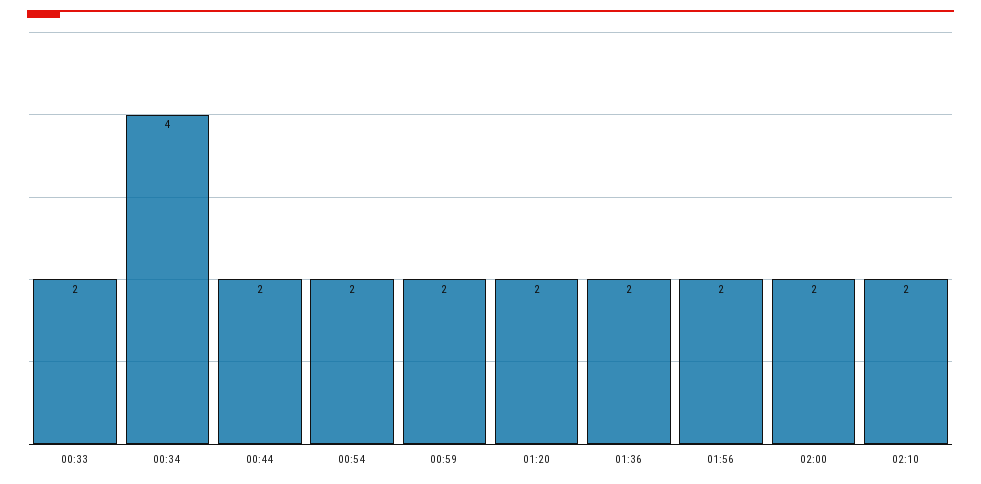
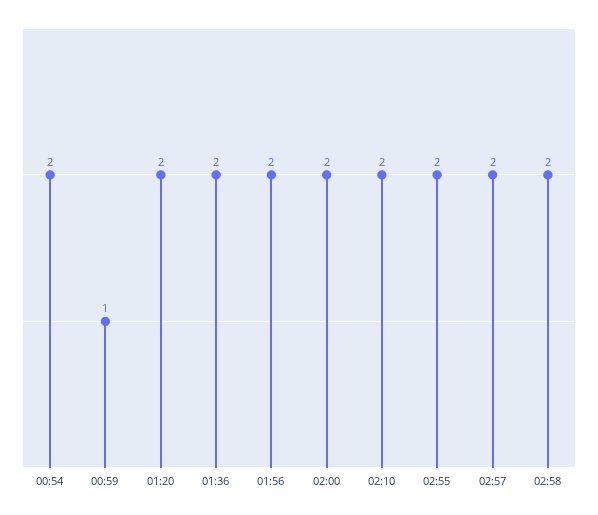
00:33: 2 -> none
00:34: 4 -> none
00:44: 2 -> none
00:59: 2 -> 1
02:55: none -> 2
02:57: none -> 2
02:58: none -> 2

